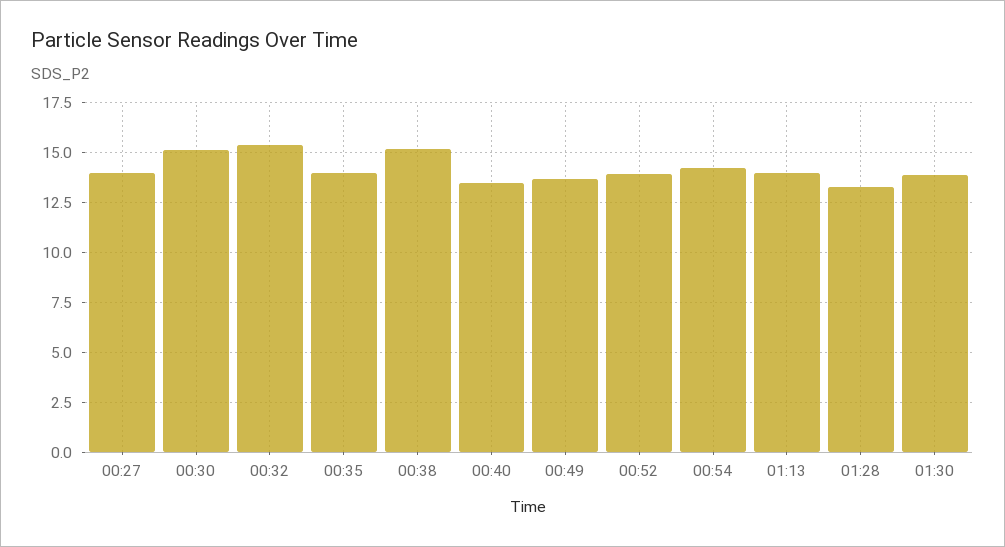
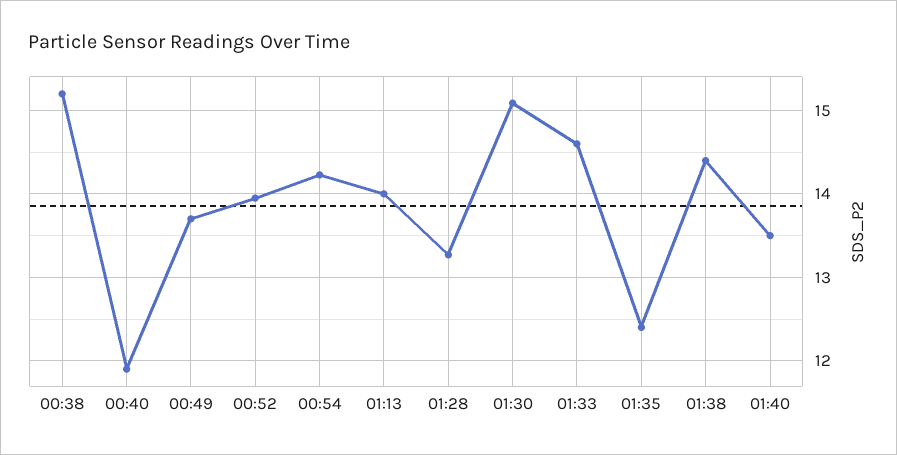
00:27: 14 -> none
00:30: 15 -> none
00:32: 15.5 -> none
00:35: 14 -> none
00:40: 13.5 -> 11.9
01:30: 14 -> 15.1
01:33: none -> 14.6
01:35: none -> 12.4
01:38: none -> 14.4
01:40: none -> 13.5

